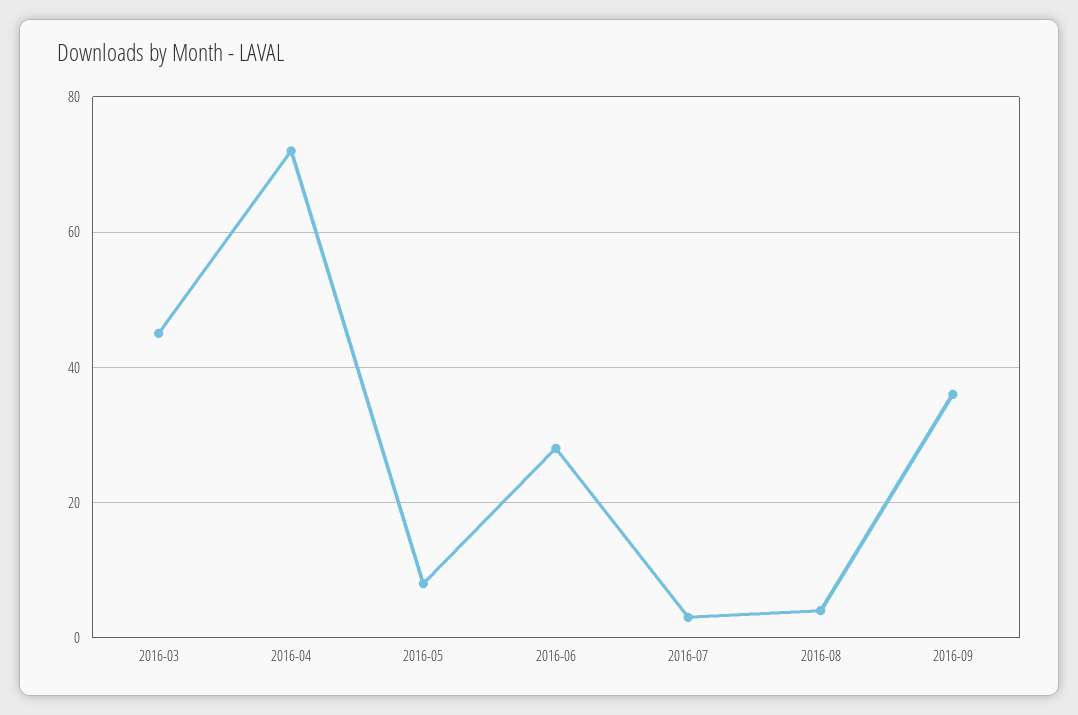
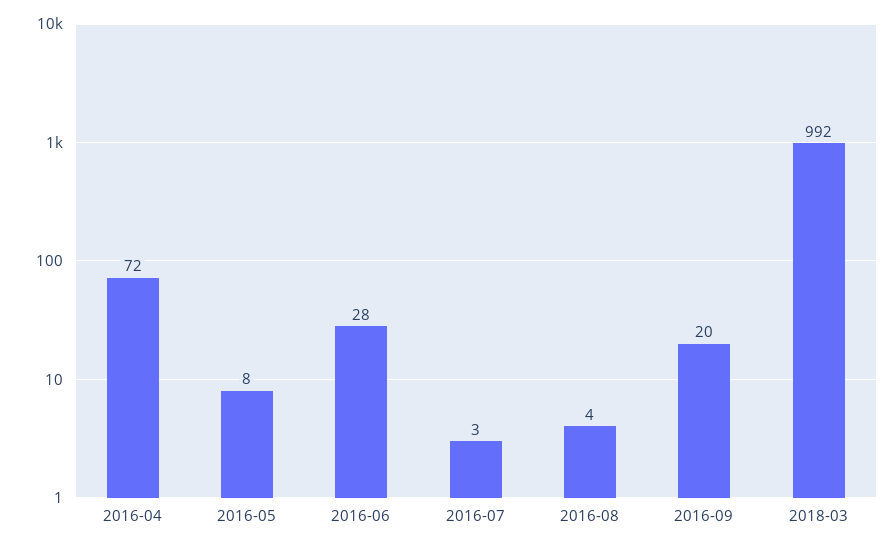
2016-03: 45 -> none
2016-09: 35 -> 20
2018-03: none -> 992

